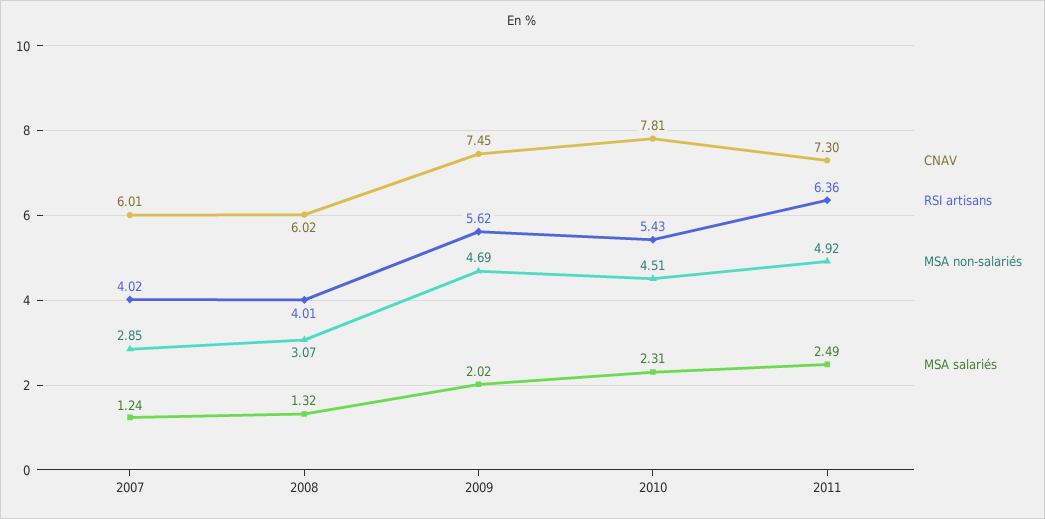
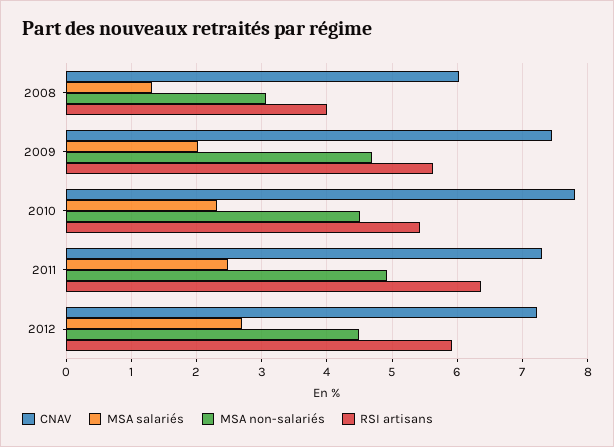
CNAV, 2007: 6.01 -> none
RSI artisans, 2007: 4.02 -> none
MSA non-salariés, 2007: 2.85 -> none
MSA salariés, 2007: 1.24 -> none
CNAV, 2012: none -> 7.2
MSA salariés, 2012: none -> 2.7
MSA non-salariés, 2012: none -> 4.5
RSI artisans, 2012: none -> 5.9

